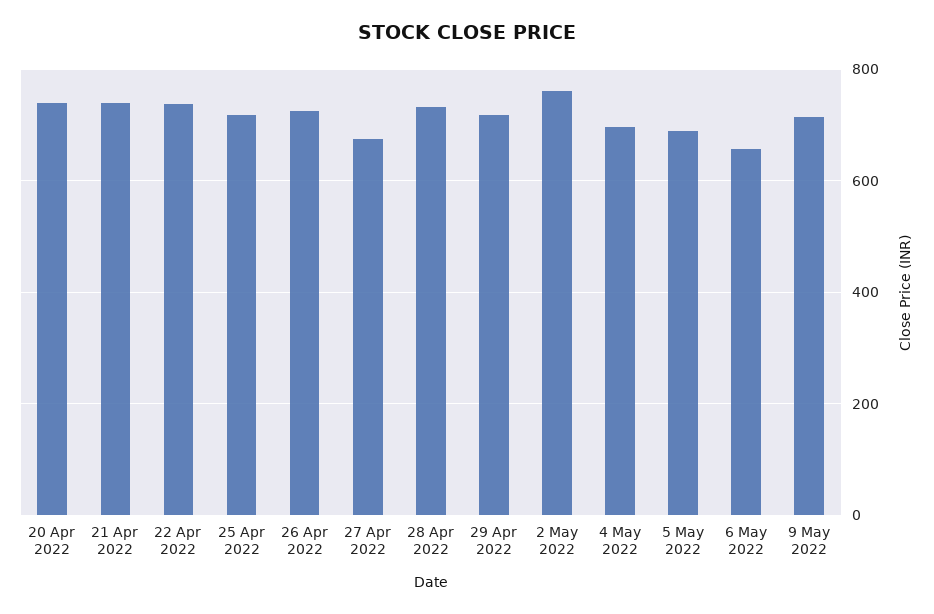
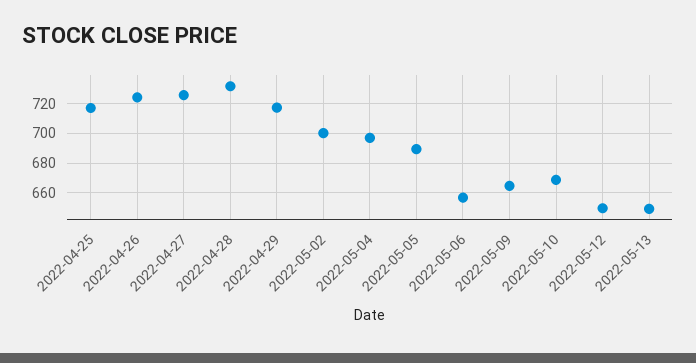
20 Apr 2022: 740 -> none
21 Apr 2022: 740 -> none
22 Apr 2022: 740 -> none
27 Apr 2022: 680 -> 725
2 May 2022: 760 -> 700
9 May 2022: 720 -> 665
2022-05-10: none -> 670
2022-05-12: none -> 650
2022-05-13: none -> 650

